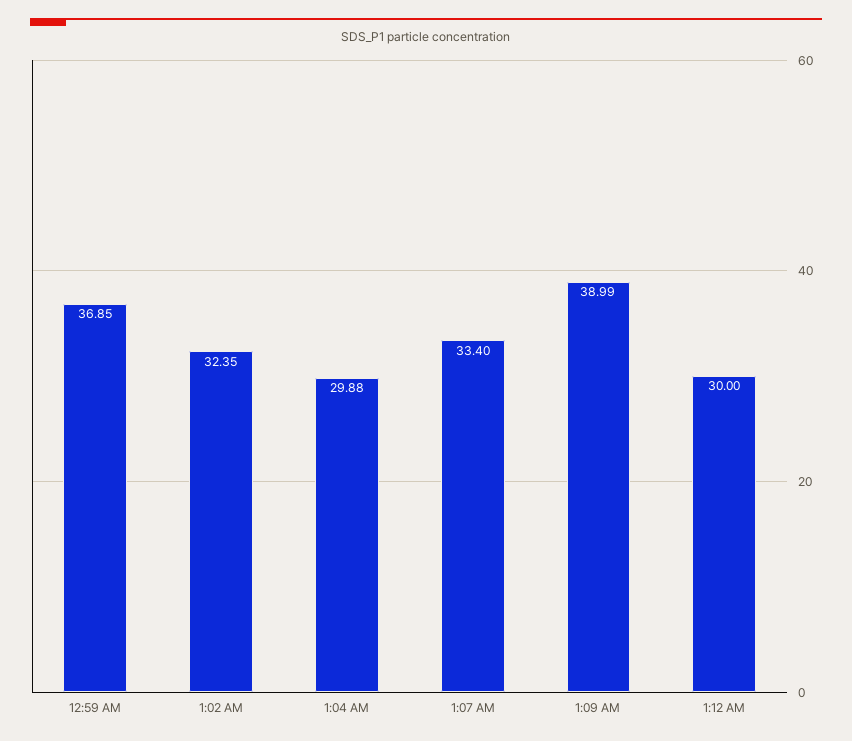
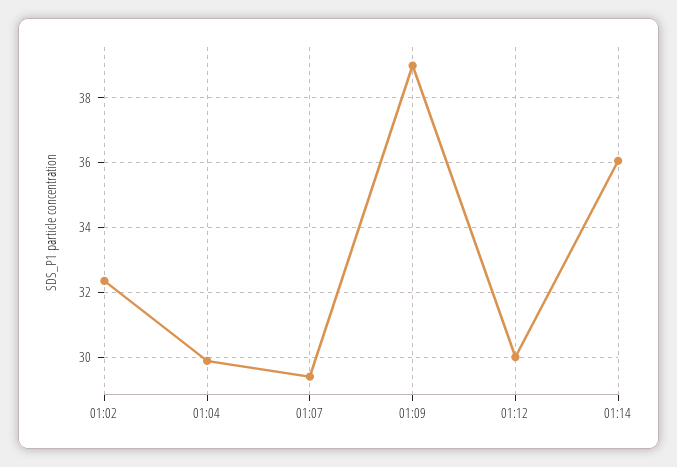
12:59 AM: 36.85 -> none
1:07 AM: 33.4 -> 29.4
01:14: none -> 36

